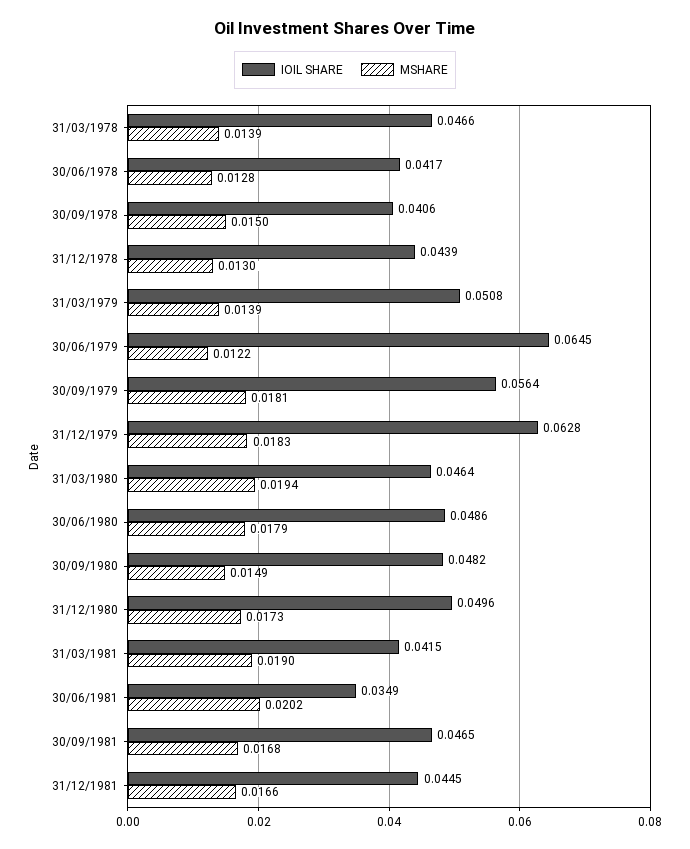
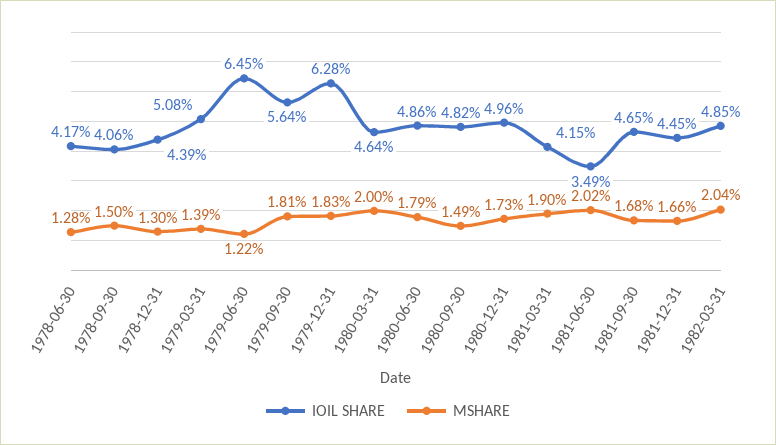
IOIL SHARE, 31/03/1978: 0.0466 -> none
MSHARE, 31/03/1978: 0.0139 -> none
MSHARE, 31/03/1980: 0.0194 -> 0.02
IOIL SHARE, 1982-03-31: none -> 0.0485
MSHARE, 1982-03-31: none -> 0.0204

